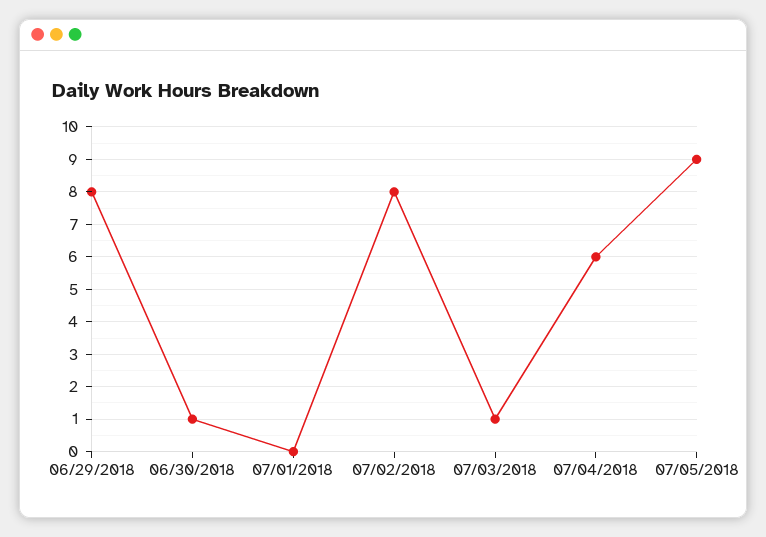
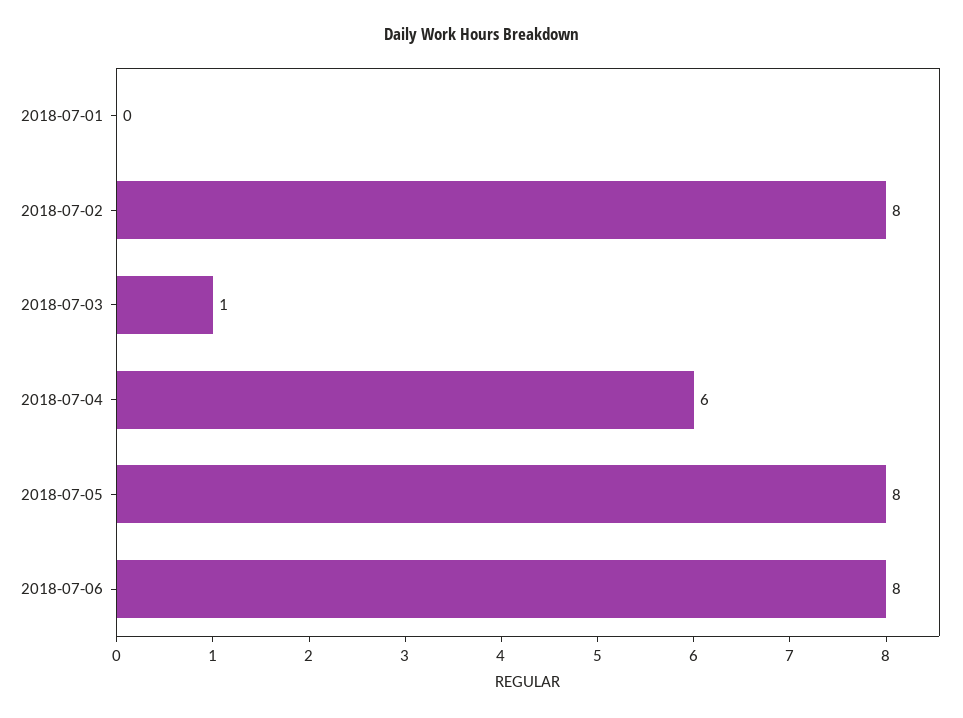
06/29/2018: 8 -> none
06/30/2018: 1 -> none
07/05/2018: 9 -> 8
2018-07-06: none -> 8

